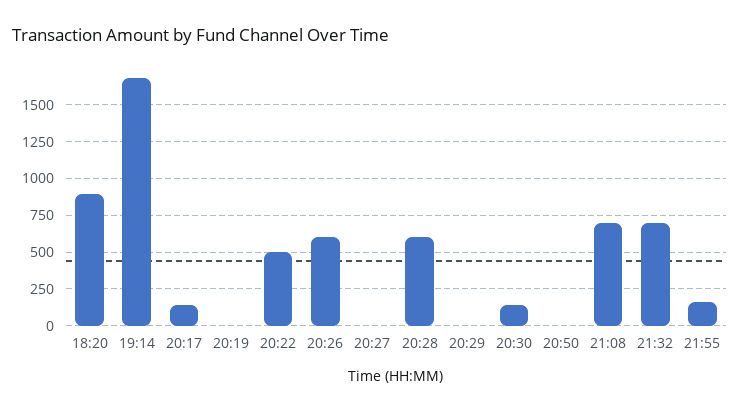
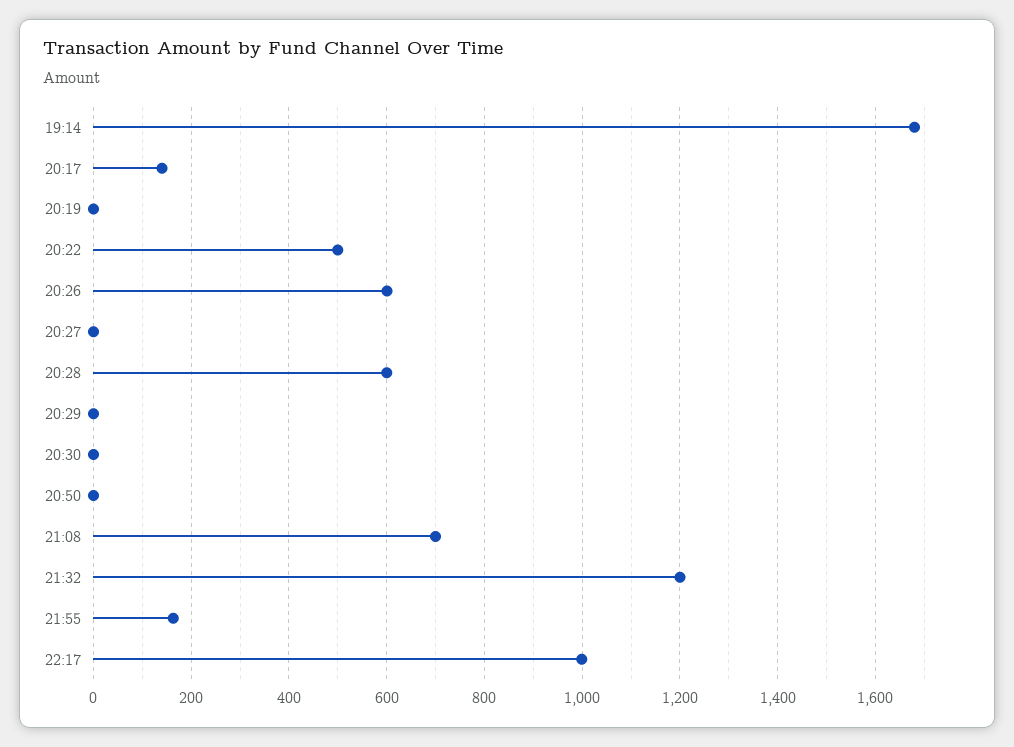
18:20: 900 -> none
20:30: 150 -> 0
21:32: 700 -> 1200
22:17: none -> 1000

